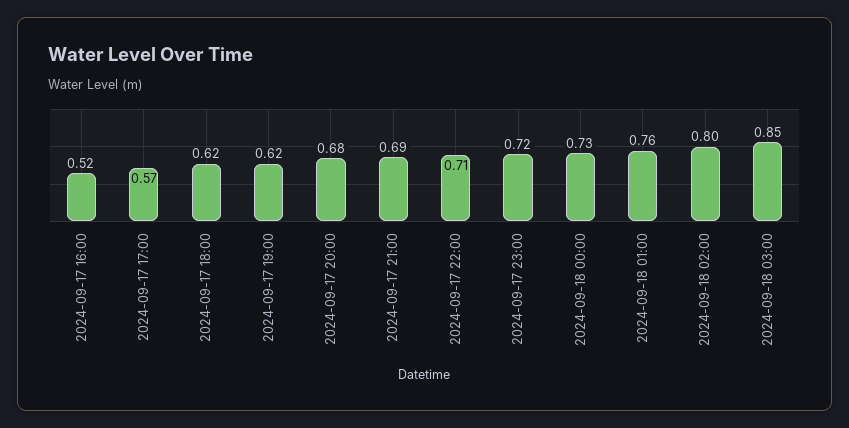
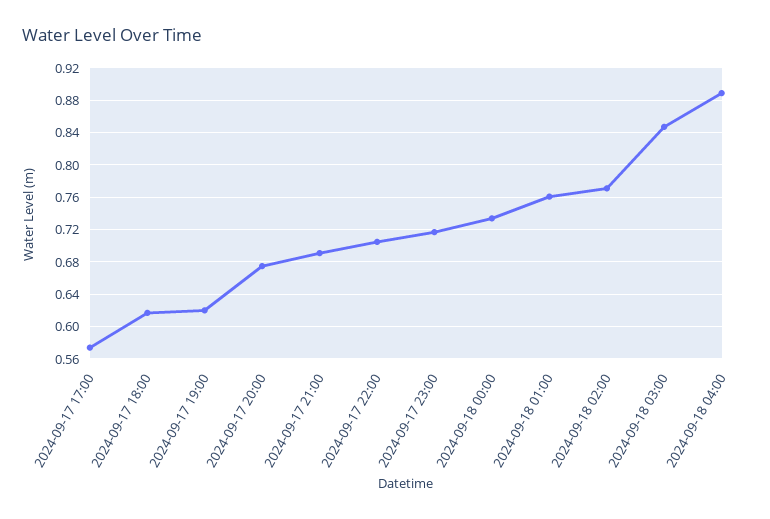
2024-09-17 16:00: 0.52 -> none
2024-09-18 02:00: 0.8 -> 0.77
2024-09-18 04:00: none -> 0.89

